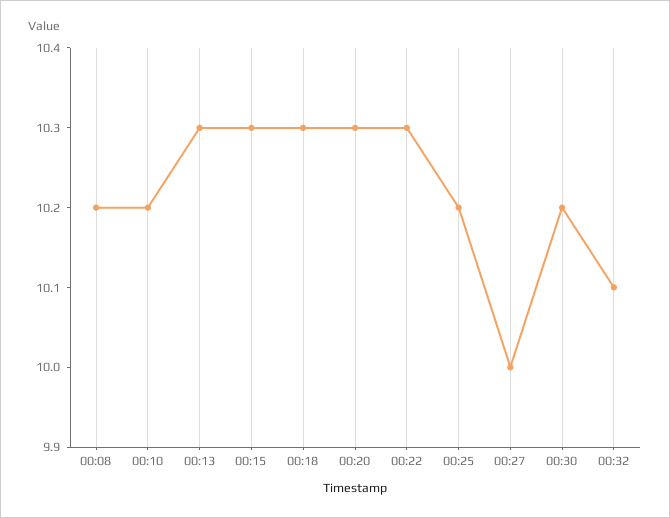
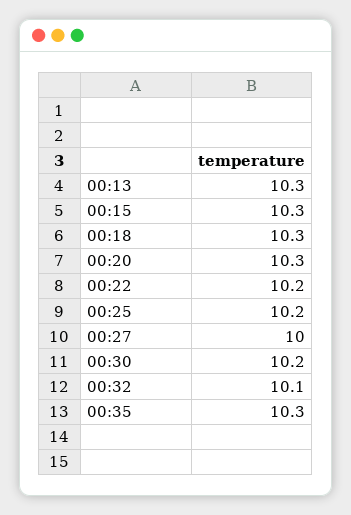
00:08: 10.2 -> none
00:10: 10.2 -> none
00:22: 10.3 -> 10.2
00:35: none -> 10.3

